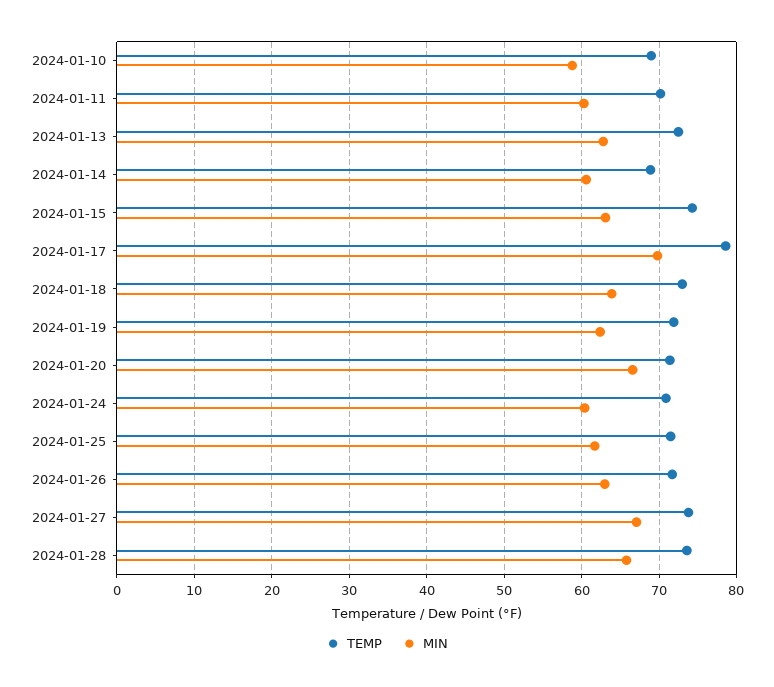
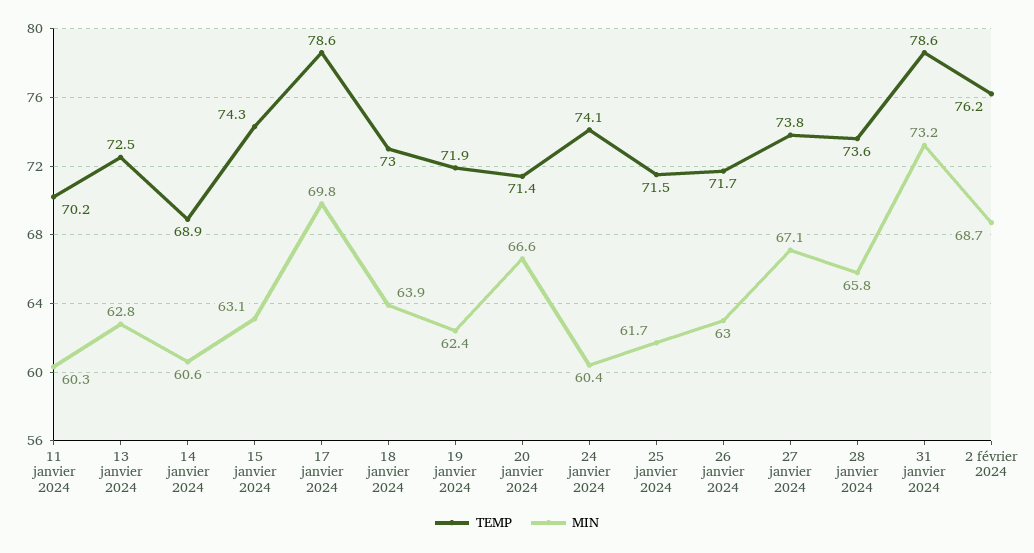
TEMP, 2024-01-10: 69 -> none
MIN, 2024-01-10: 59 -> none
TEMP, 2024-01-24: 71 -> 74.1
TEMP, 31 janvier 2024: none -> 78.6
MIN, 31 janvier 2024: none -> 73.2
TEMP, 2 février 2024: none -> 76.2
MIN, 2 février 2024: none -> 68.7

